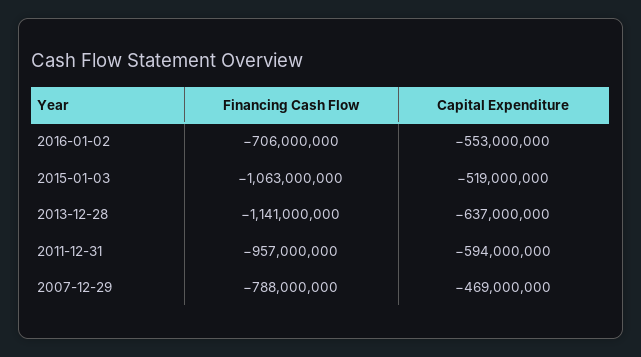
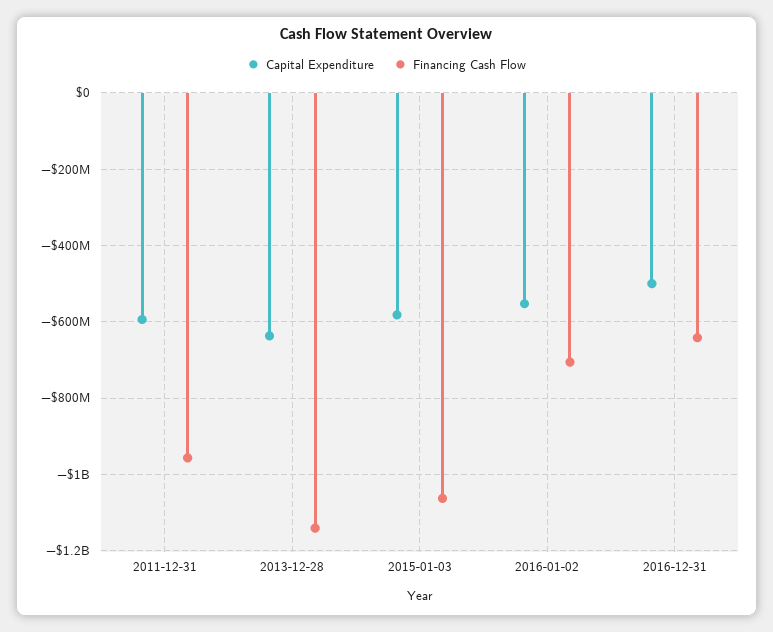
Capital Expenditure, 2015-01-03: -519000000 -> -580000000
Financing Cash Flow, 2007-12-29: -788000000 -> none
Capital Expenditure, 2007-12-29: -469000000 -> none
Capital Expenditure, 2016-12-31: none -> -500000000
Financing Cash Flow, 2016-12-31: none -> -640000000

